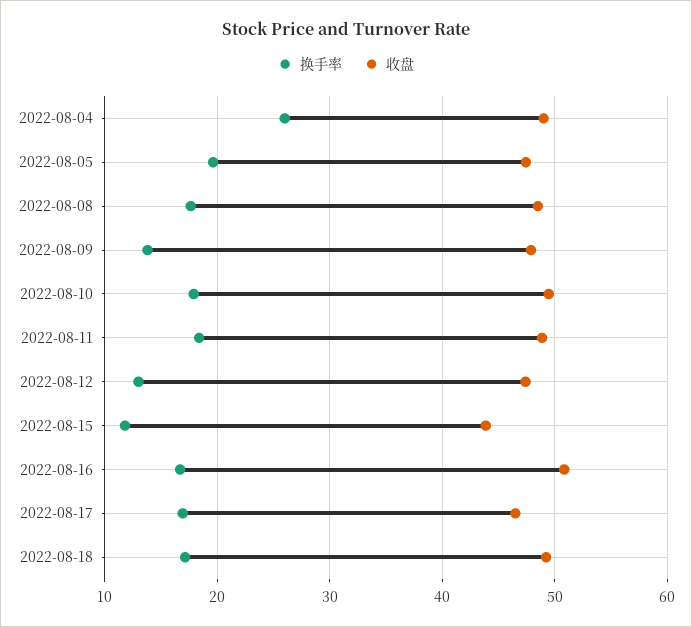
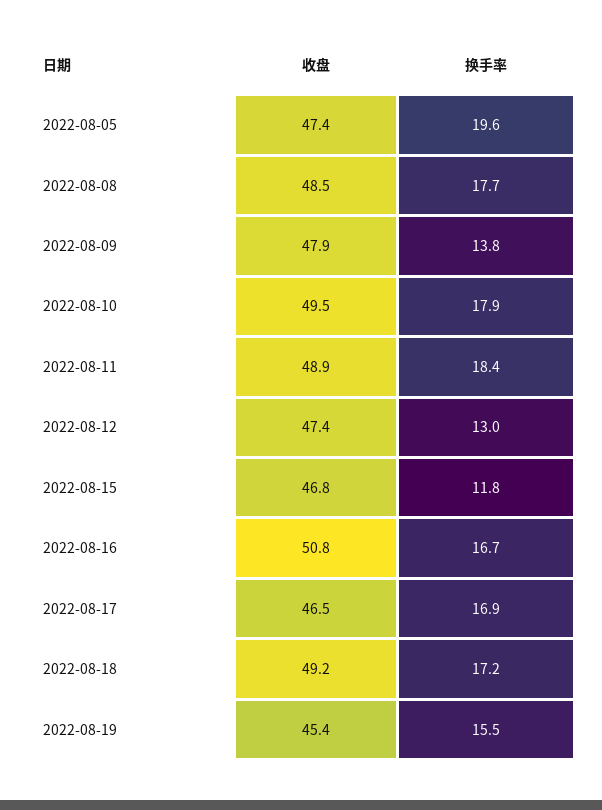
换手率, 2022-08-04: 26 -> none
收盘, 2022-08-04: 49 -> none
收盘, 2022-08-15: 44 -> 46.8
收盘, 2022-08-19: none -> 45.4
换手率, 2022-08-19: none -> 15.5

